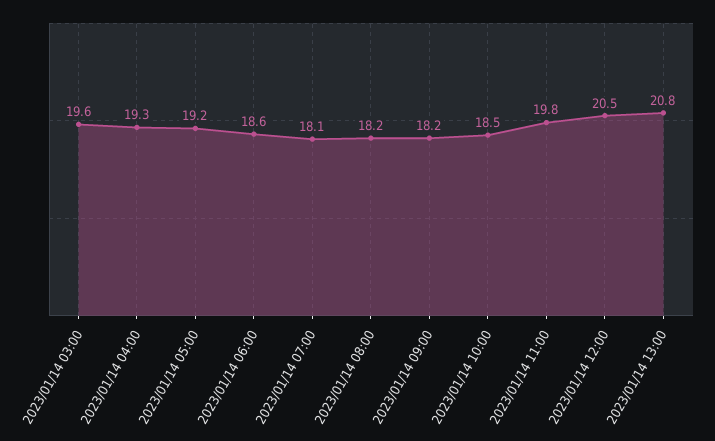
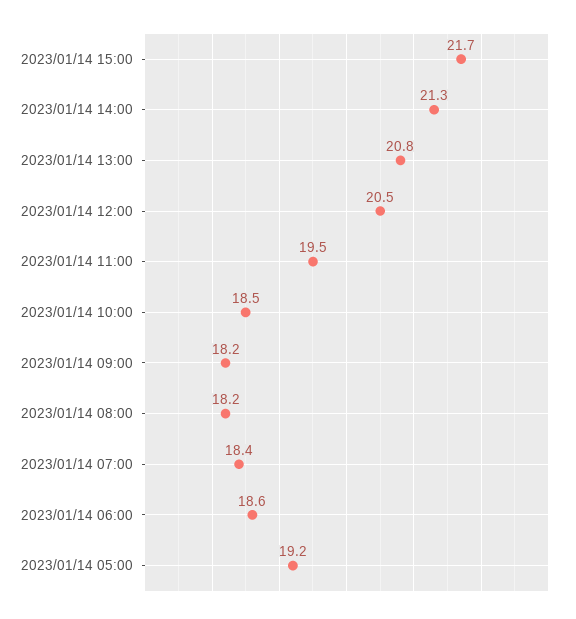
2023/01/14 03:00: 19.6 -> none
2023/01/14 04:00: 19.3 -> none
2023/01/14 07:00: 18.1 -> 18.4
2023/01/14 11:00: 19.8 -> 19.5
2023/01/14 15:00: none -> 21.7
2023/01/14 14:00: none -> 21.3

